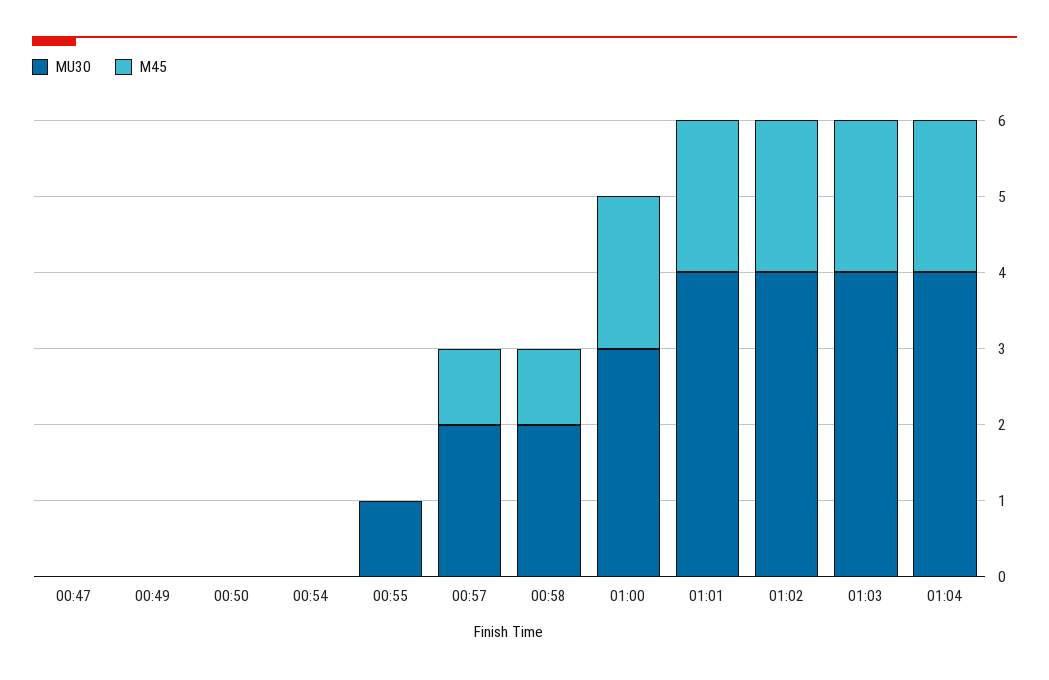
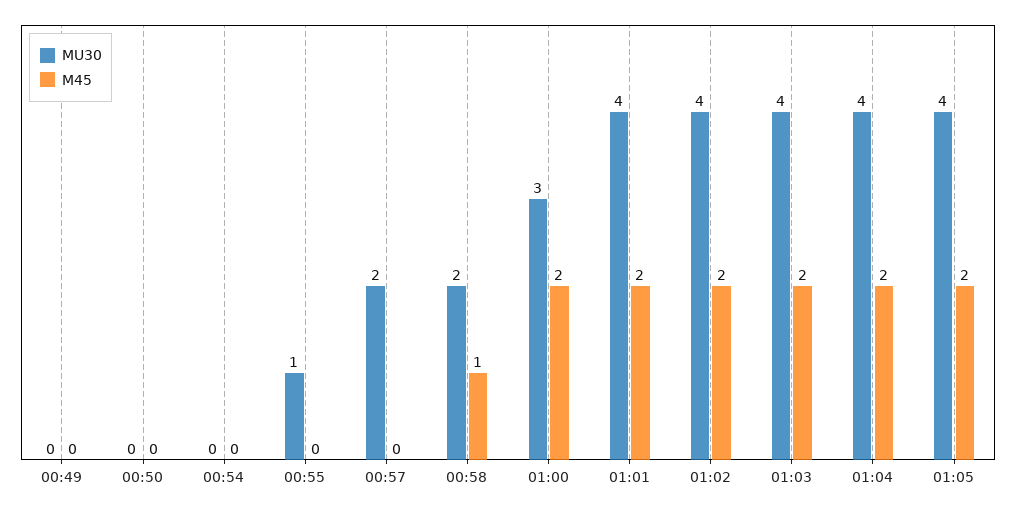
MU30, 00:47: 0 -> none
M45, 00:47: 0 -> none
M45, 00:57: 1 -> 0
MU30, 01:05: none -> 4
M45, 01:05: none -> 2

